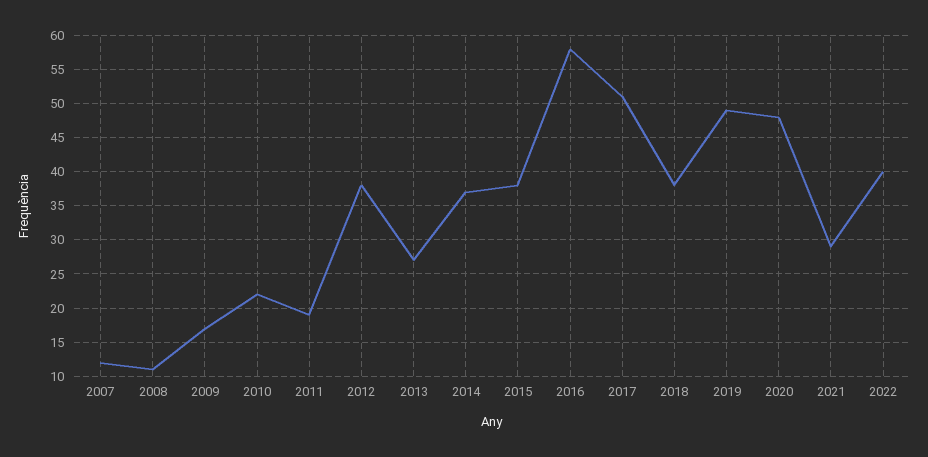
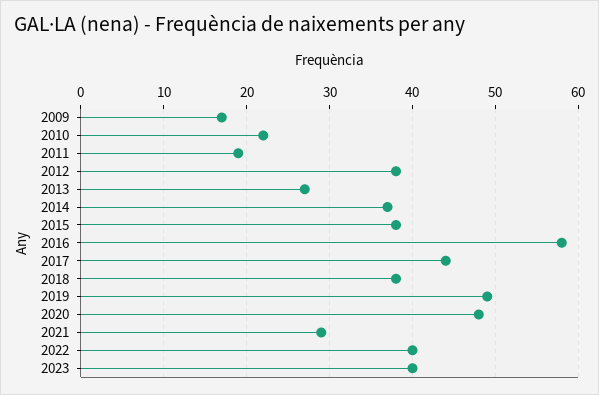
2007: 12 -> none
2008: 11 -> none
2017: 51 -> 44
2023: none -> 40

